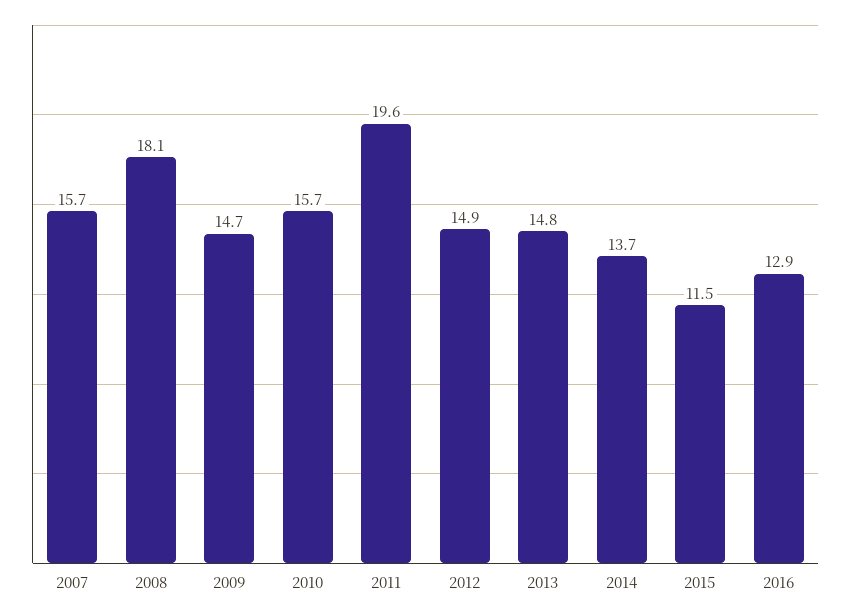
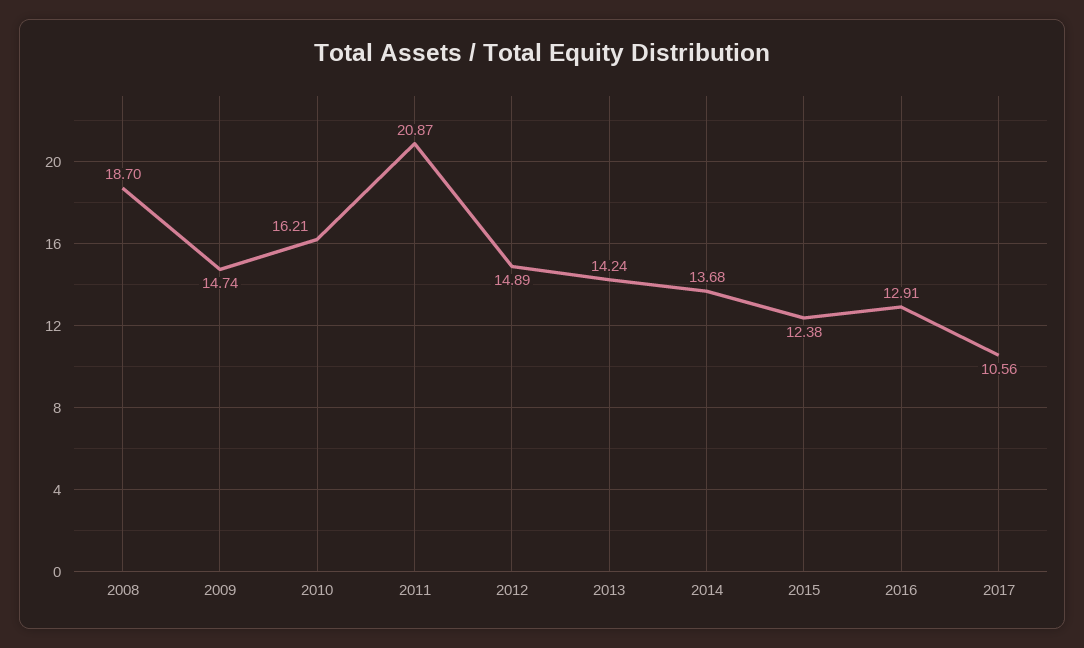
2007: 15.7 -> none
2008: 18.1 -> 18.7
2010: 15.7 -> 16.21
2011: 19.6 -> 20.87
2013: 14.8 -> 14.24
2015: 11.5 -> 12.38
2017: none -> 10.56

